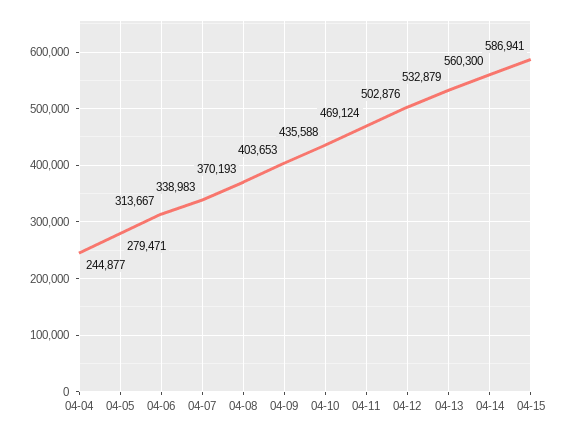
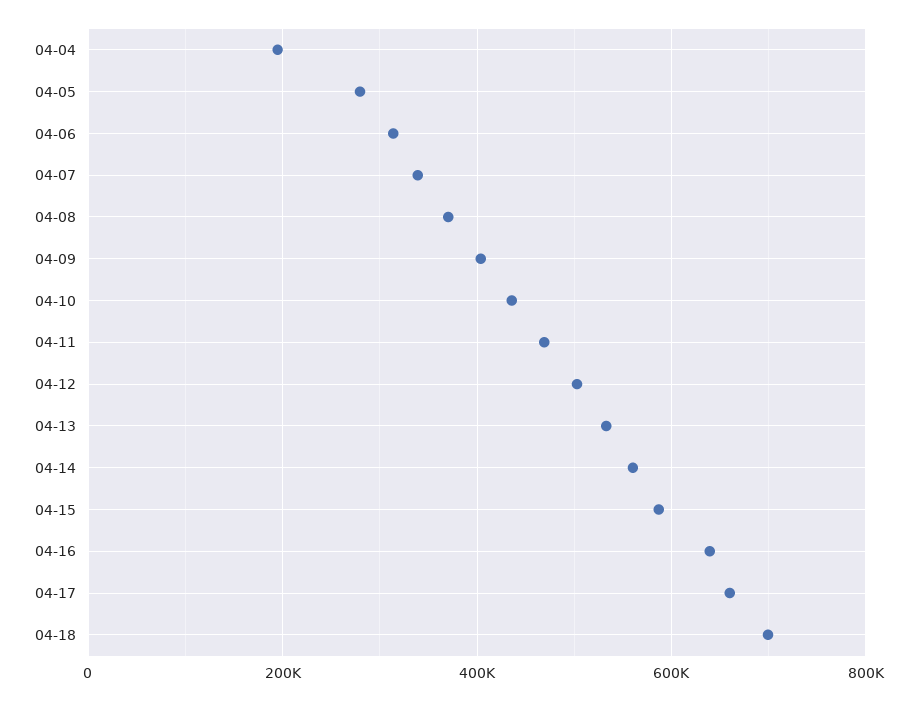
04-04: 244877 -> 200000
04-16: none -> 640000
04-17: none -> 660000
04-18: none -> 700000

